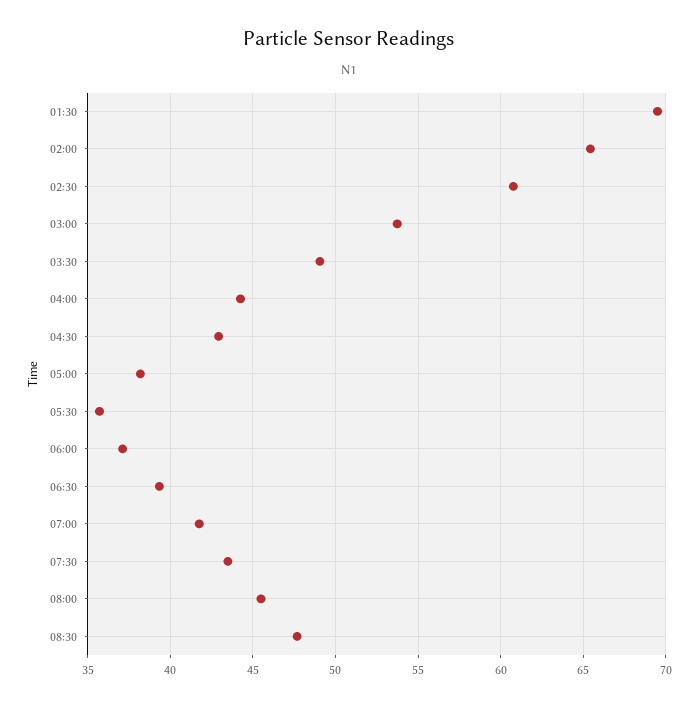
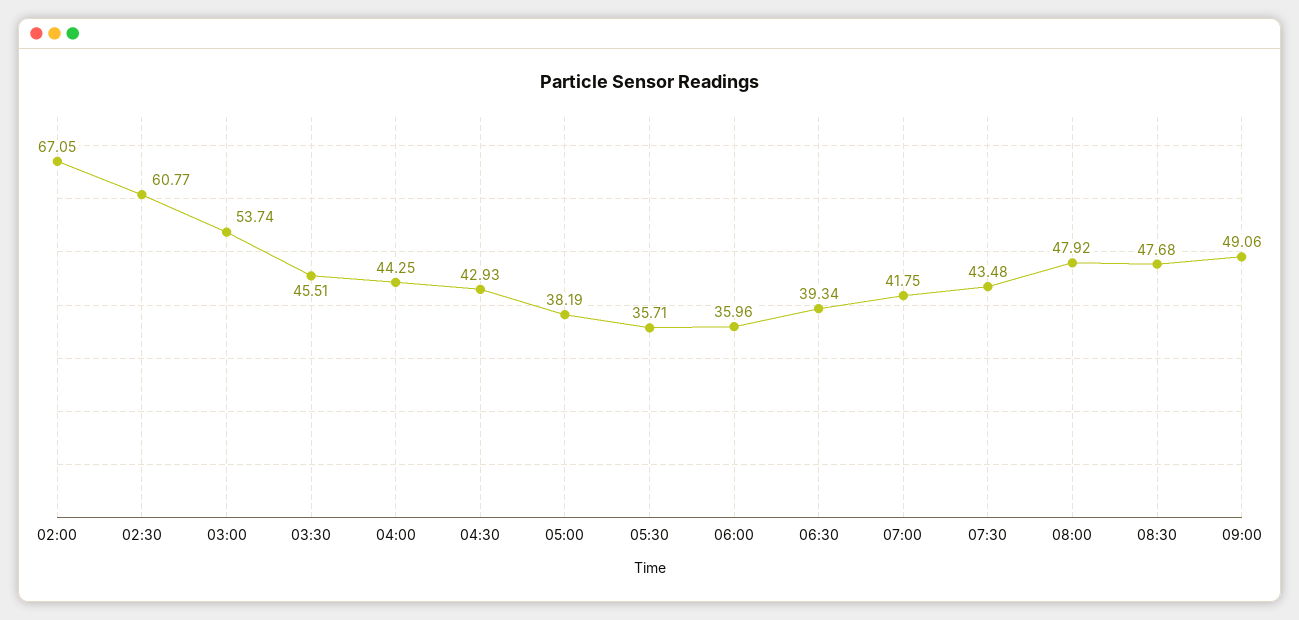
01:30: 69.5 -> none
02:00: 65.5 -> 67.05
03:30: 49 -> 45.51
06:00: 37 -> 35.96
08:00: 45.5 -> 47.92
09:00: none -> 49.06

